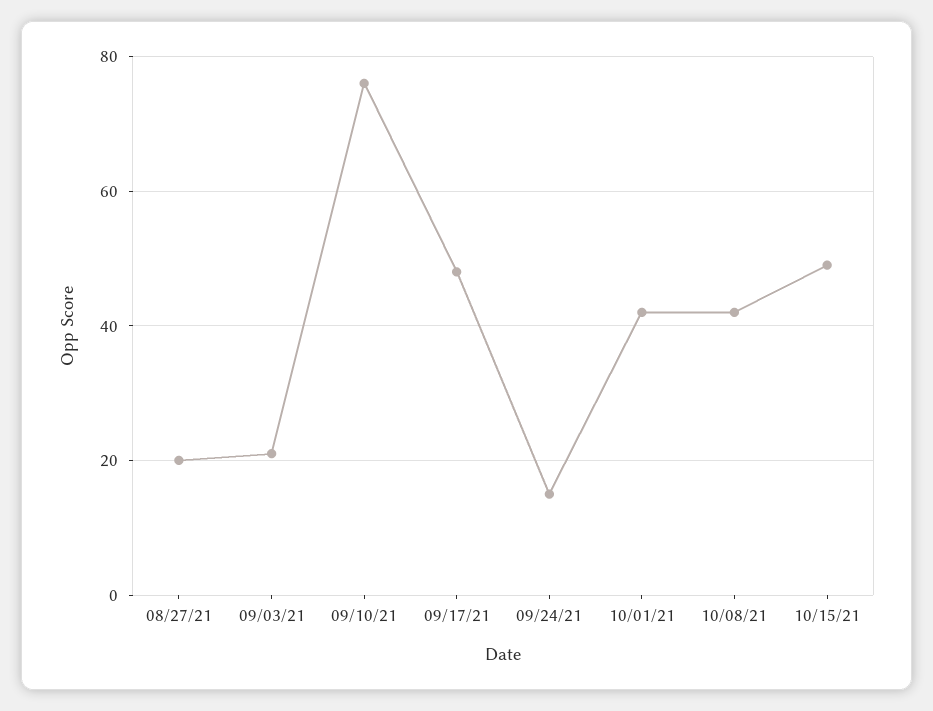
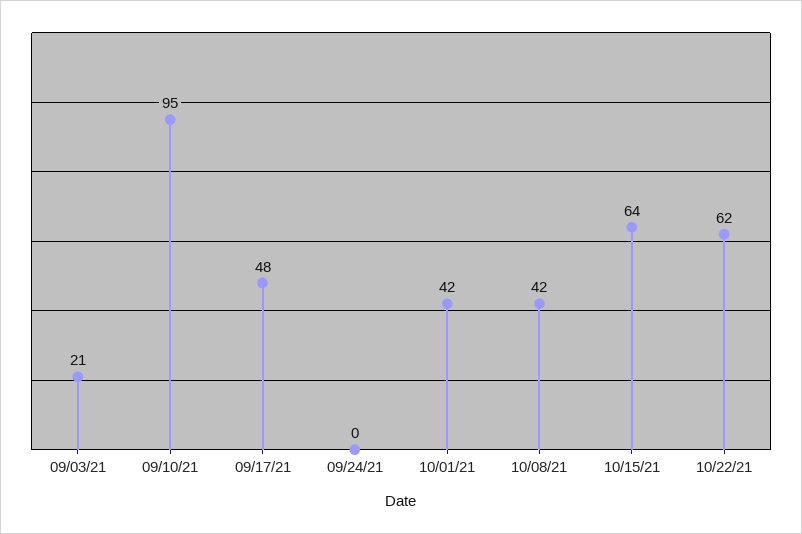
08/27/21: 20 -> none
09/10/21: 75 -> 95
09/24/21: 15 -> 0
10/15/21: 50 -> 64
10/22/21: none -> 62

